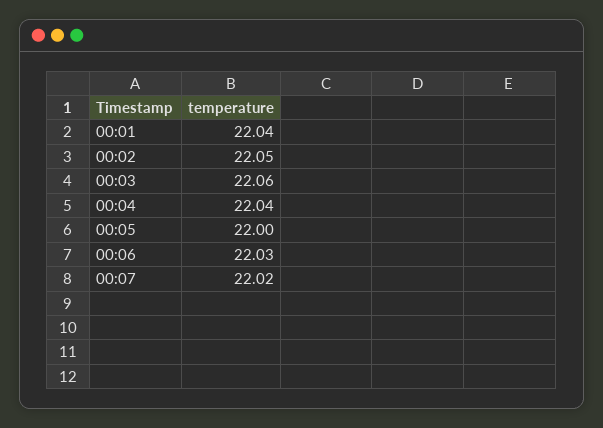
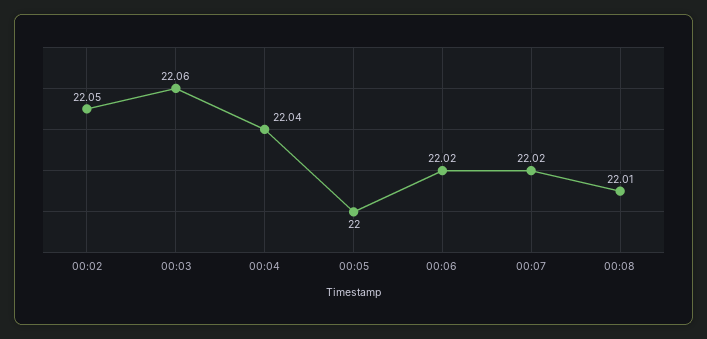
00:01: 22.04 -> none
00:06: 22.03 -> 22.02
00:08: none -> 22.01

